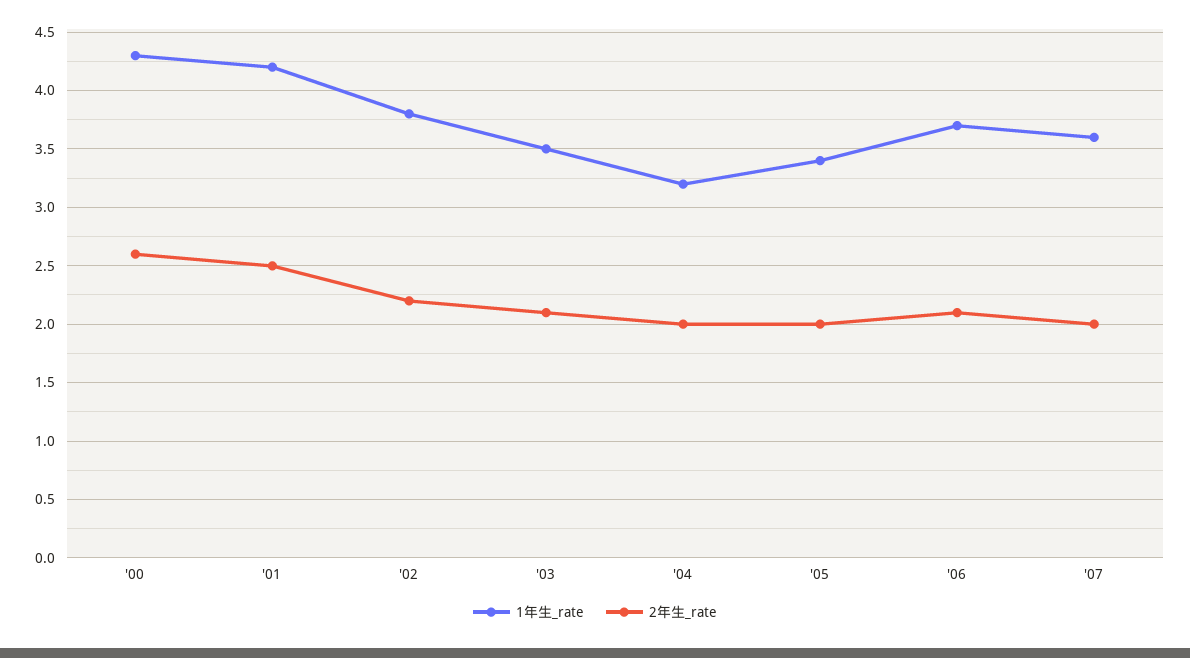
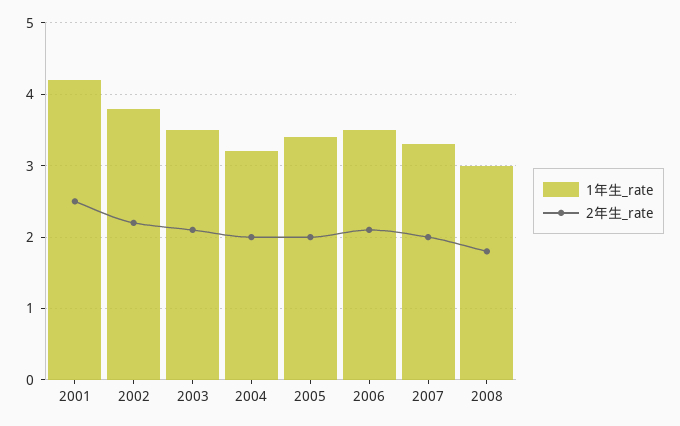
1年生_rate, '00: 4.3 -> none
2年生_rate, '00: 2.6 -> none
1年生_rate, '06: 3.7 -> 3.5
1年生_rate, '07: 3.6 -> 3.3
1年生_rate, 2008: none -> 3
2年生_rate, 2008: none -> 1.8

